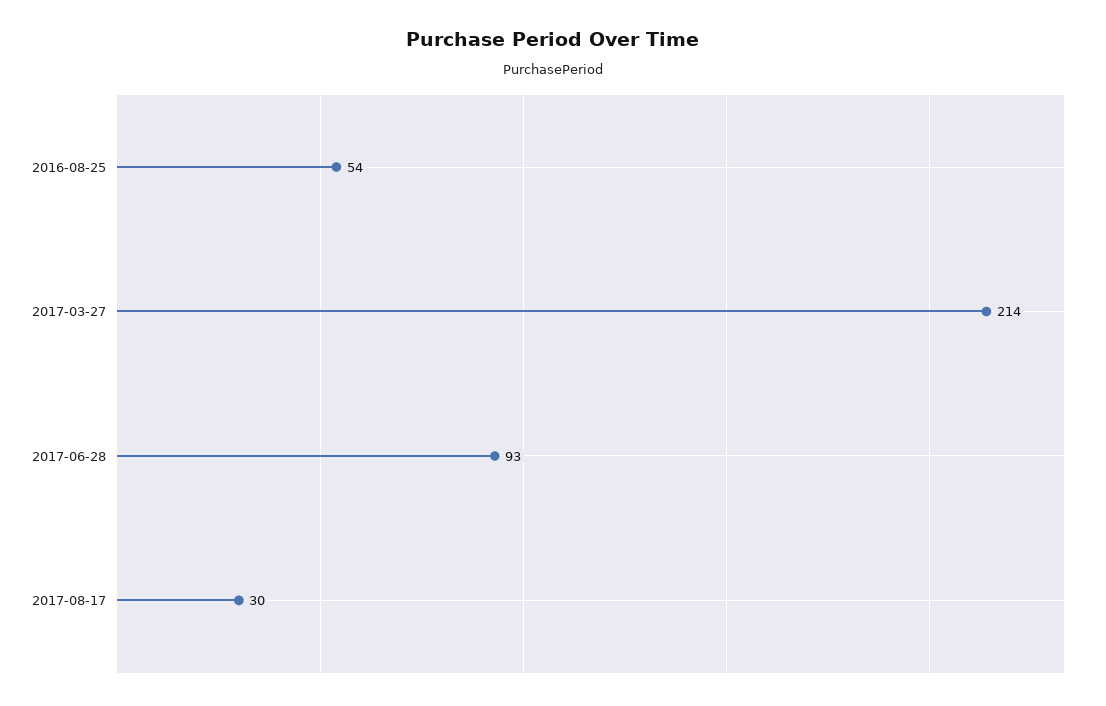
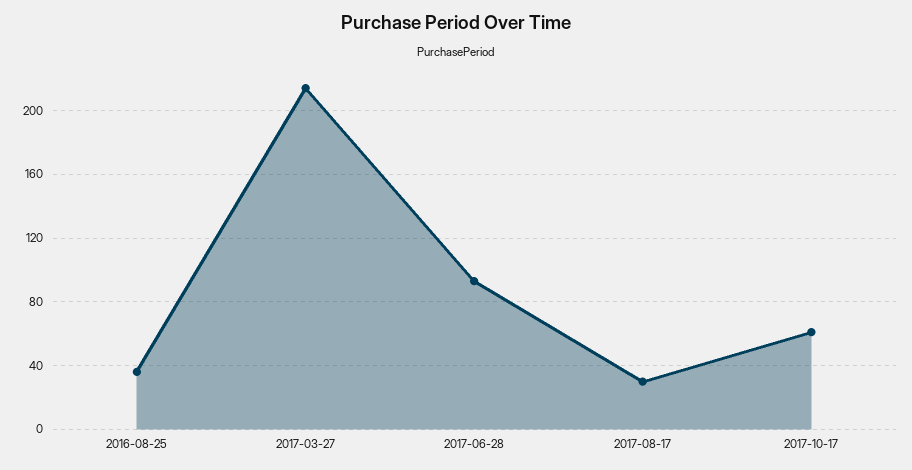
2016-08-25: 54 -> 35
2017-10-17: none -> 60

